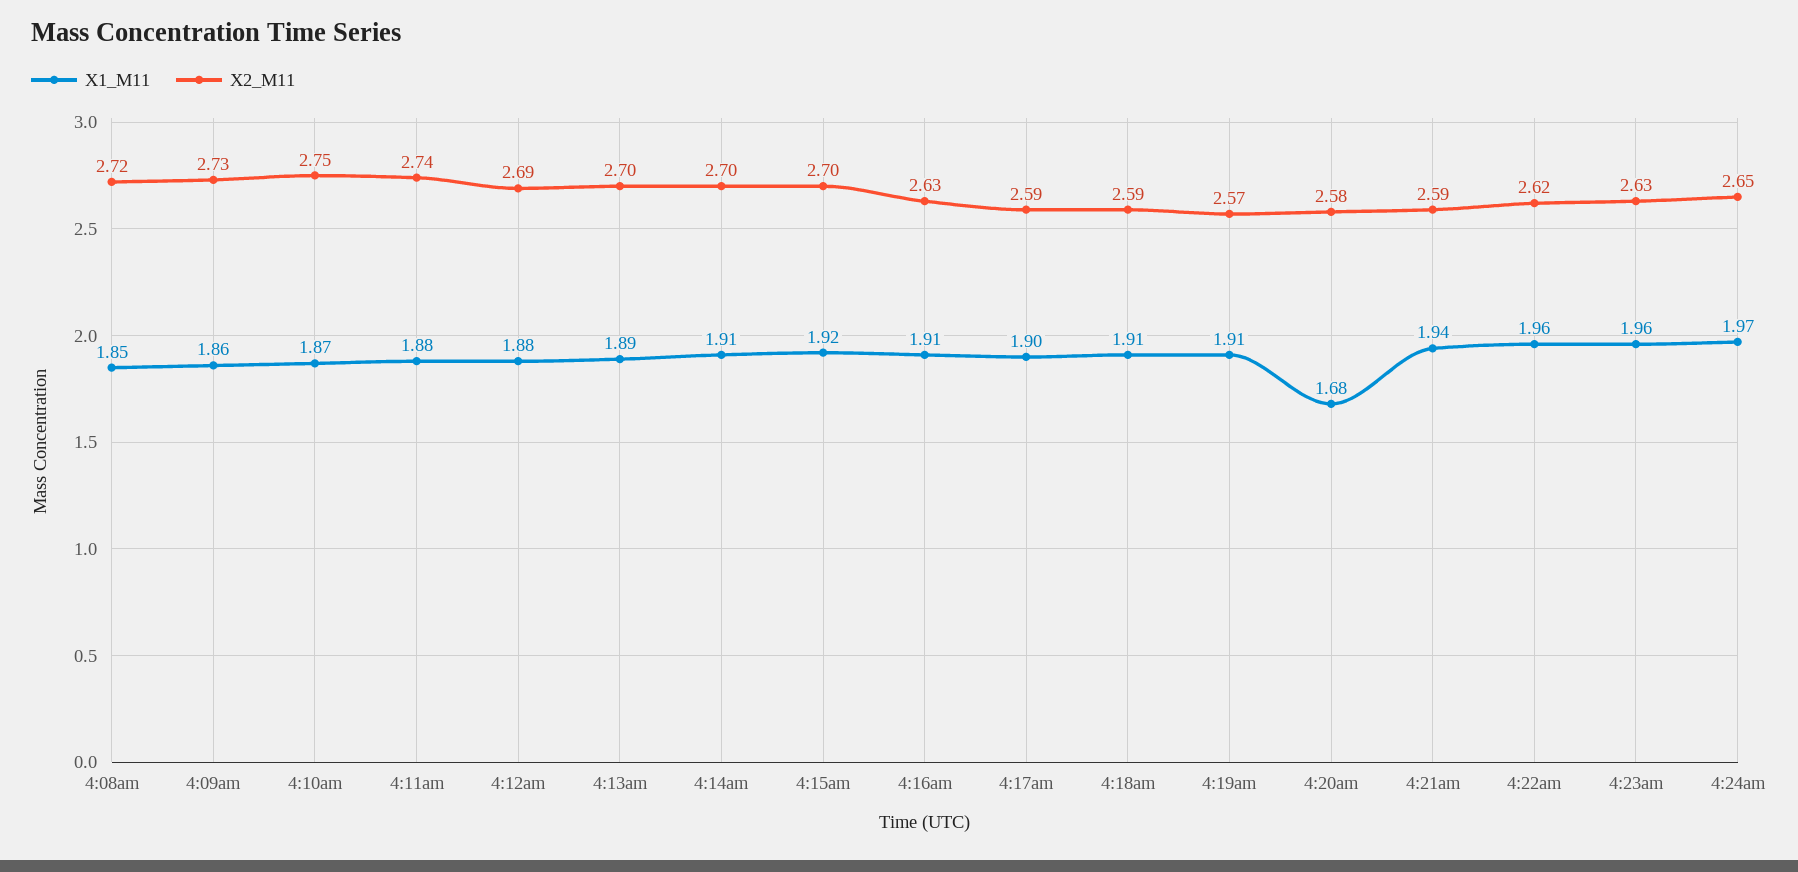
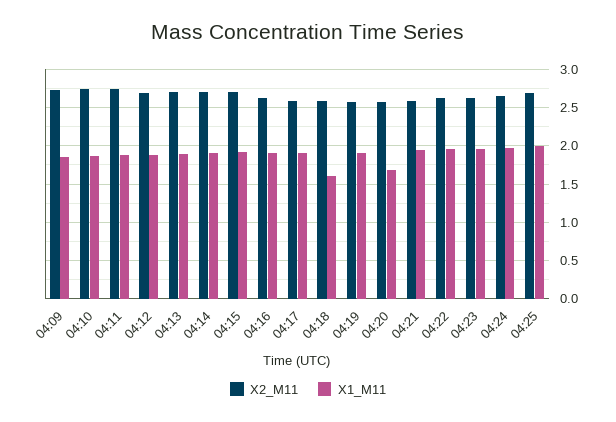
X1_M11, 4:08am: 1.85 -> none
X2_M11, 4:08am: 2.72 -> none
X1_M11, 4:18am: 1.91 -> 1.6
X2_M11, 04:25: none -> 2.7
X1_M11, 04:25: none -> 2

